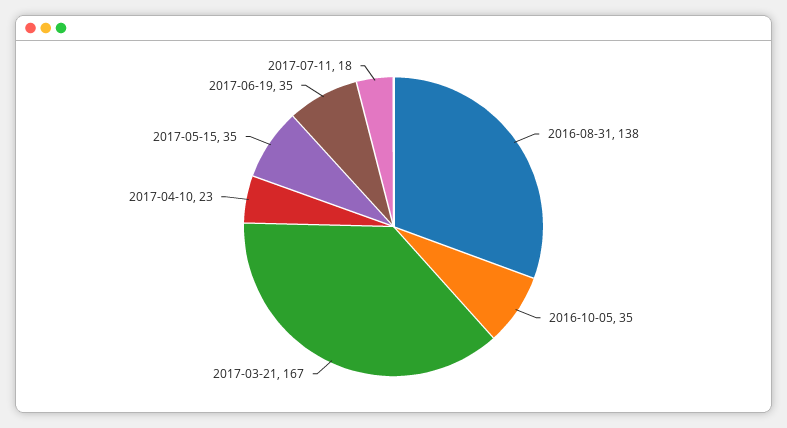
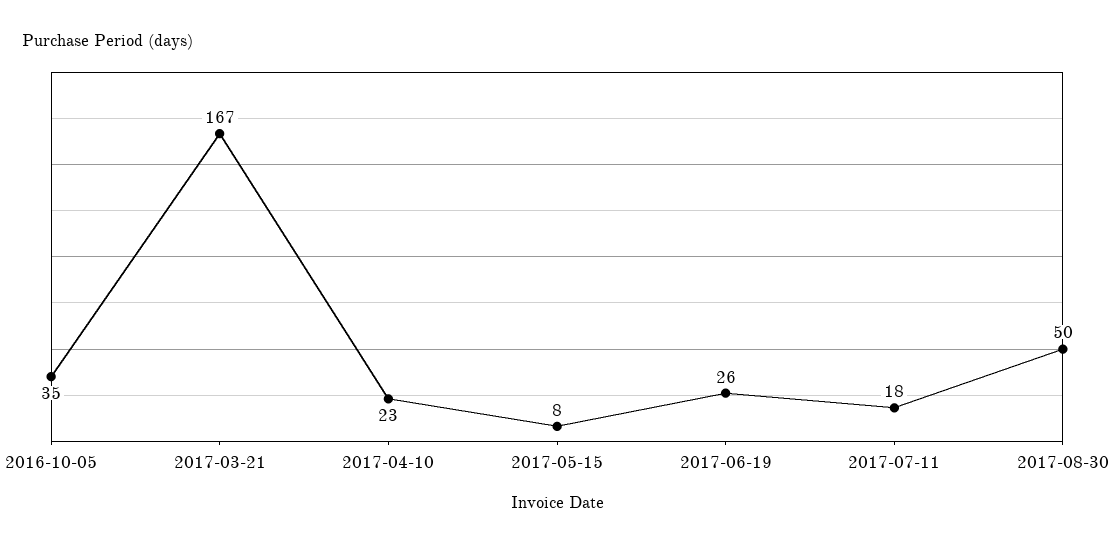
2016-08-31: 138 -> none
2017-05-15: 35 -> 8
2017-06-19: 35 -> 26
2017-08-30: none -> 50

